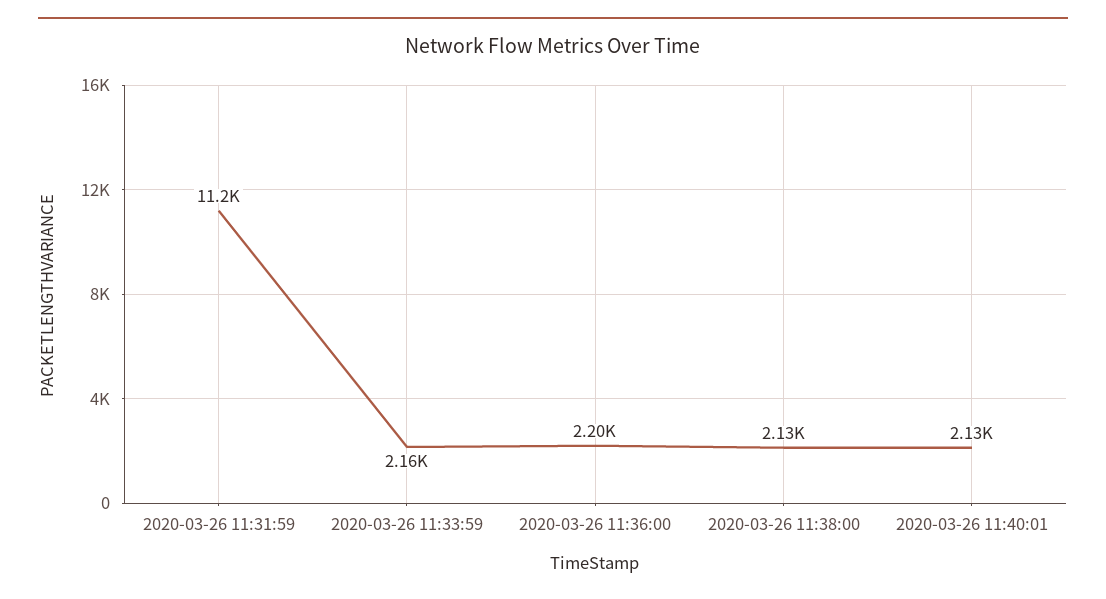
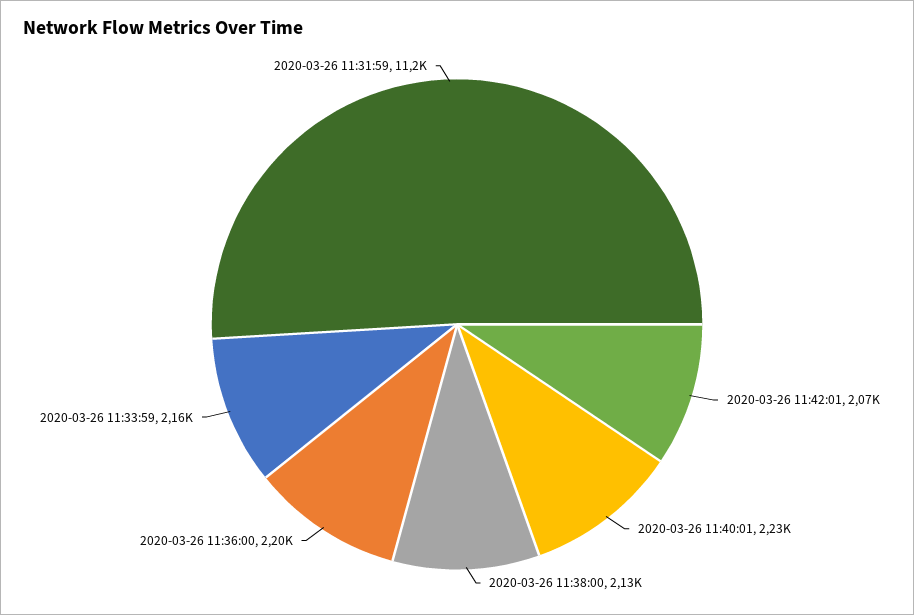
2020-03-26 11:40:01: 2130 -> 2230
2020-03-26 11:42:01: none -> 2070

